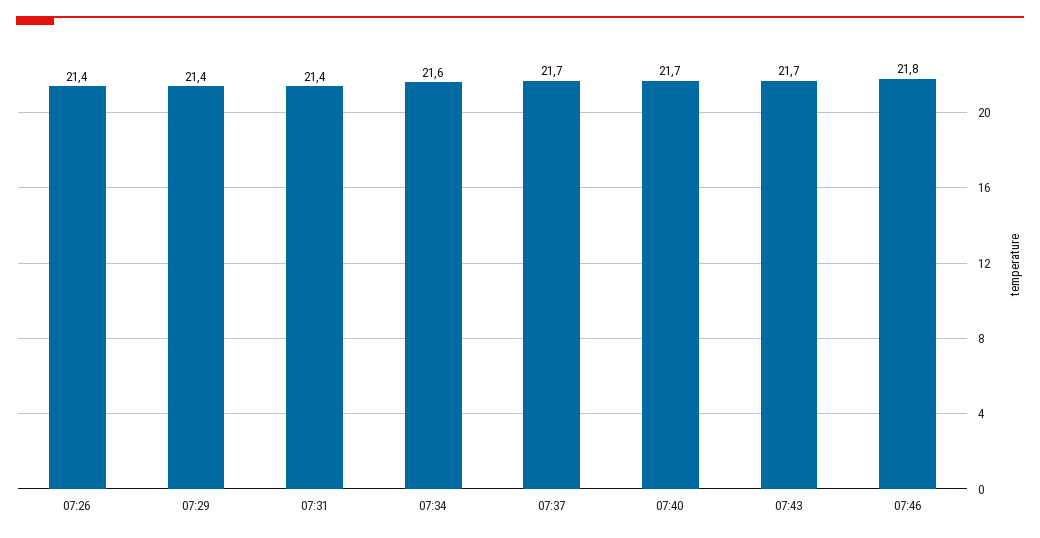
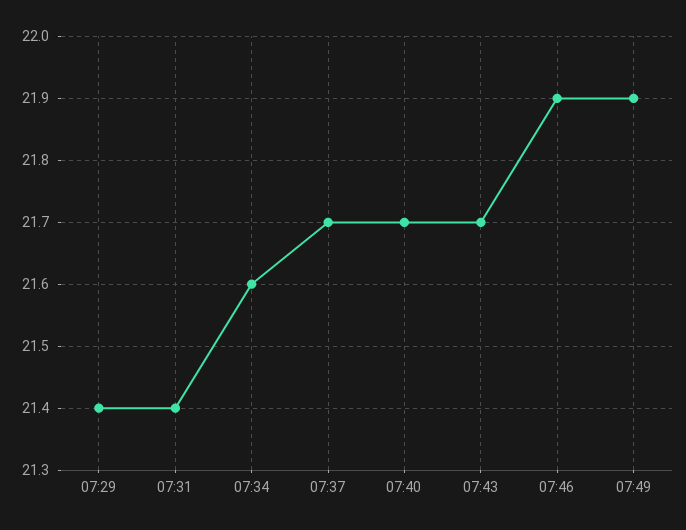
07:26: 21.4 -> none
07:46: 21.8 -> 21.9
07:49: none -> 21.9

